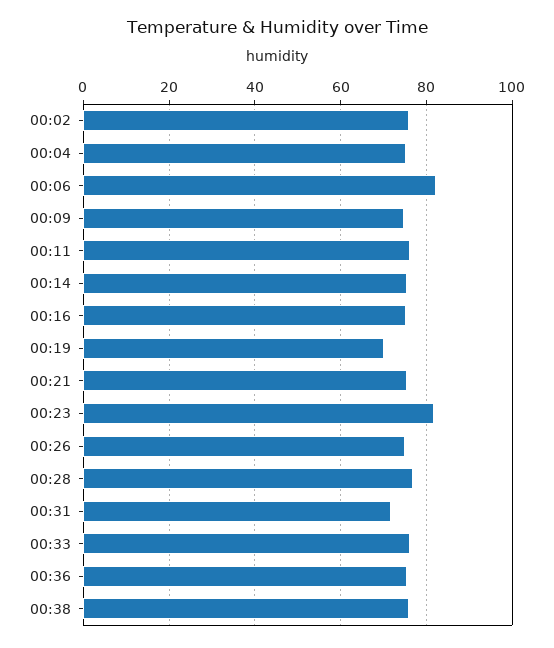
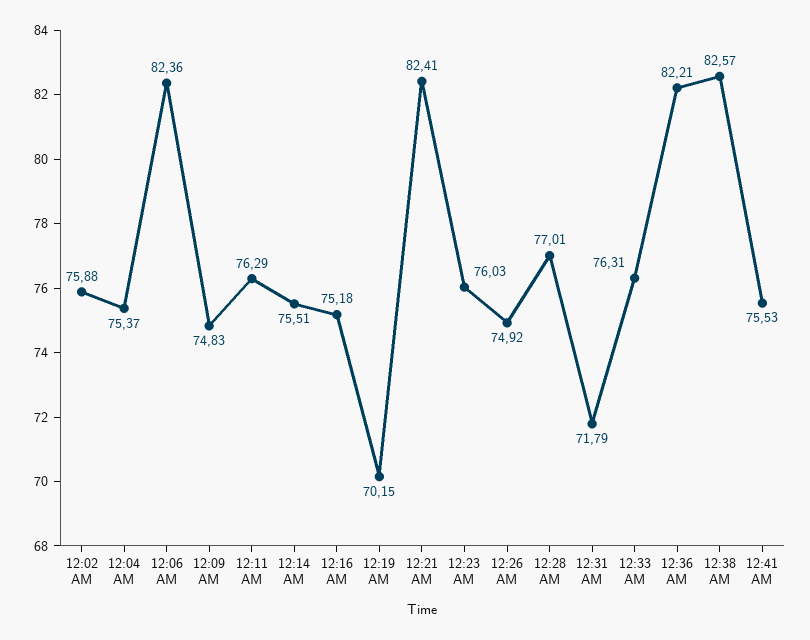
00:21: 76 -> 82.41
00:23: 82 -> 76.03
00:36: 76 -> 82.21
00:38: 76 -> 82.57
12:41 AM: none -> 75.53

